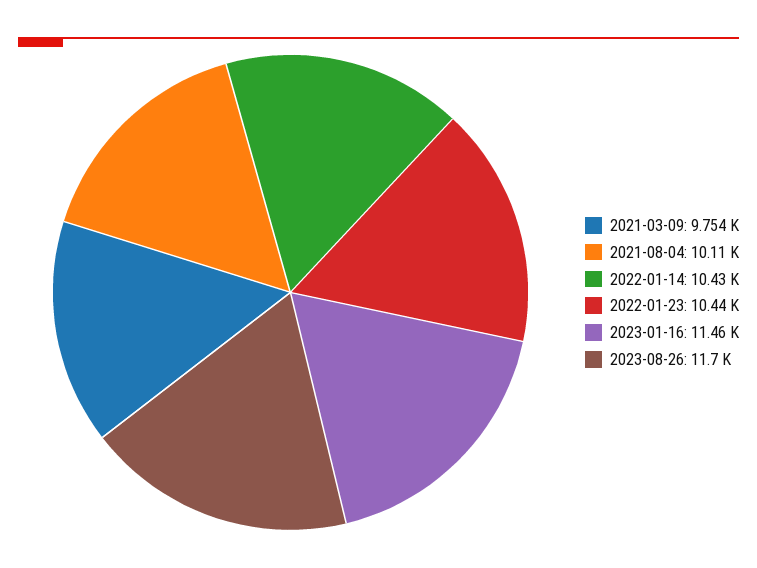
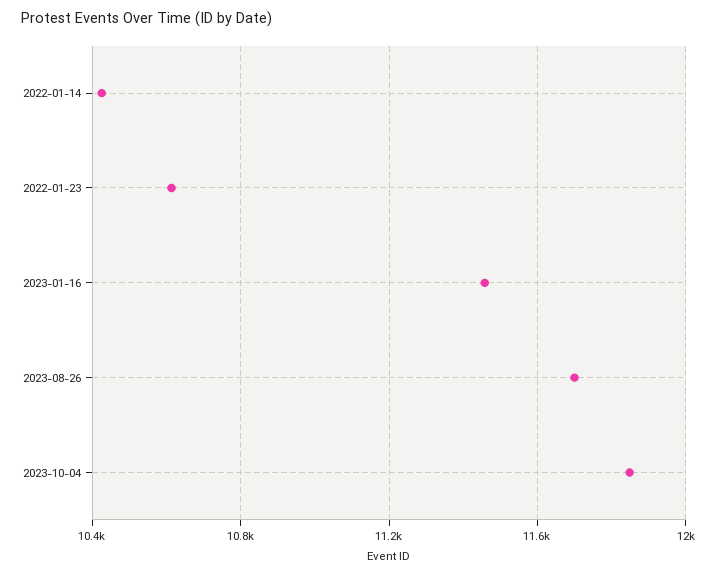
2021-03-09: 9754 -> none
2021-08-04: 10110 -> none
2022-01-23: 10440 -> 10600
2023-10-04: none -> 11850

